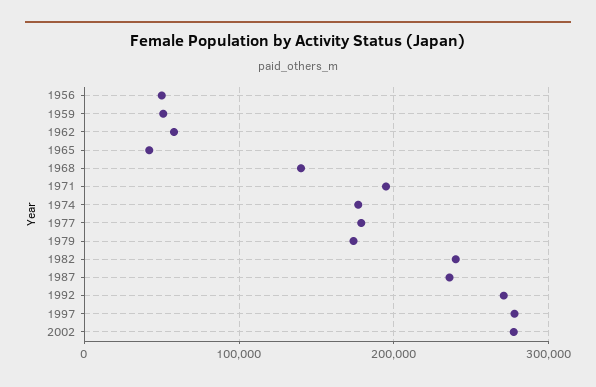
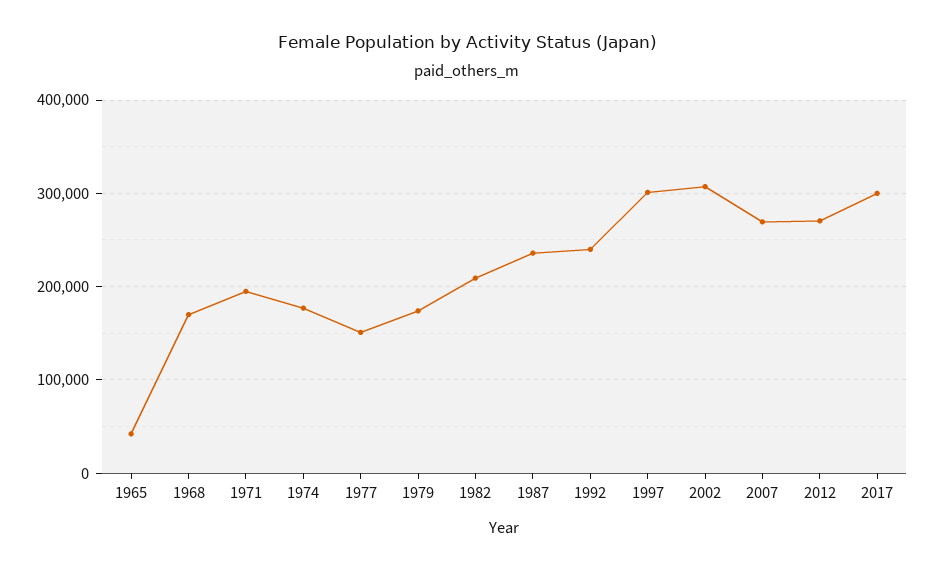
1956: 50000 -> none
1959: 50000 -> none
1962: 60000 -> none
1968: 140000 -> 170000
1977: 180000 -> 150000
1982: 240000 -> 210000
1992: 270000 -> 240000
1997: 280000 -> 300000
2002: 280000 -> 310000
2007: none -> 270000
2012: none -> 270000
2017: none -> 300000

